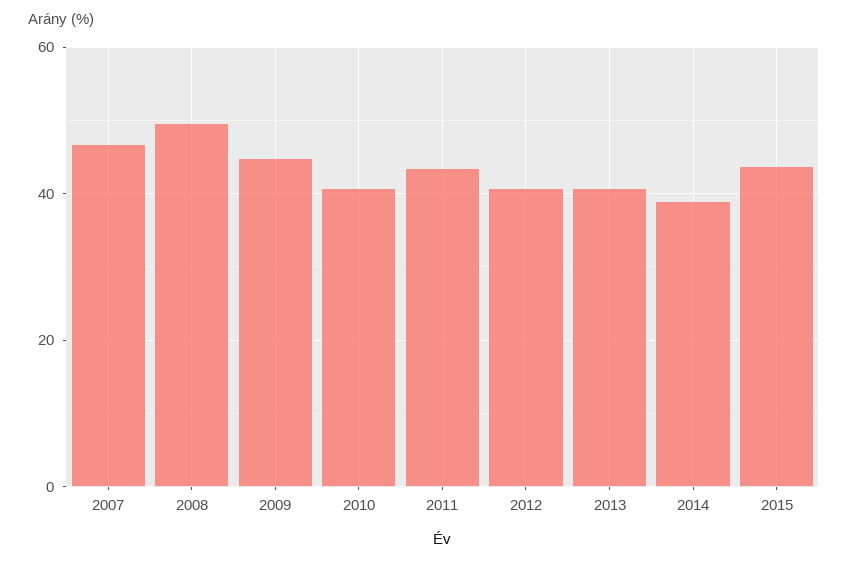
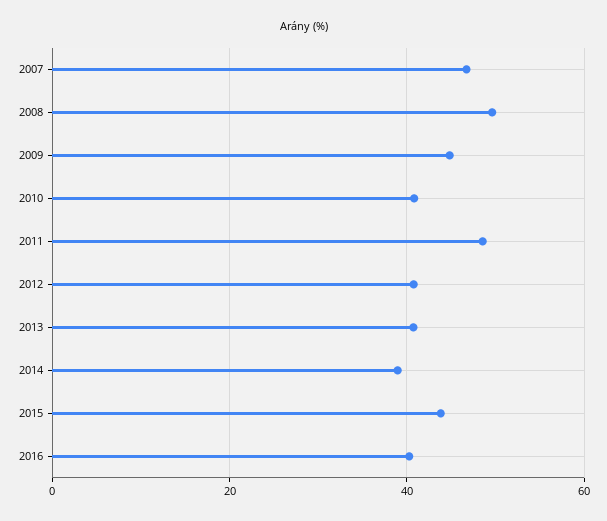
2011: 44 -> 48
2016: none -> 40

